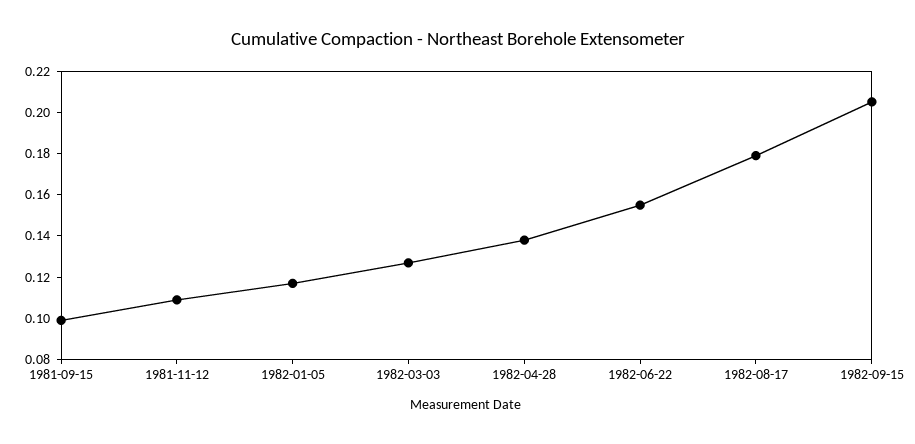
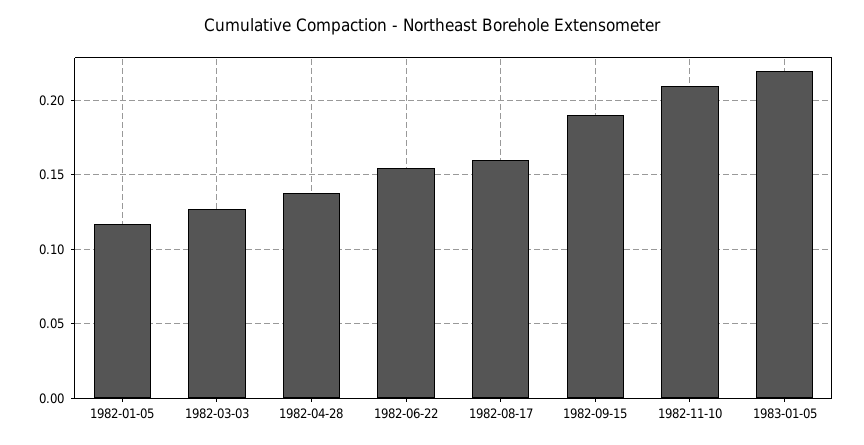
1981-09-15: 0.1 -> none
1981-11-12: 0.11 -> none
1982-08-17: 0.18 -> 0.16
1982-09-15: 0.205 -> 0.19
1982-11-10: none -> 0.21
1983-01-05: none -> 0.22

